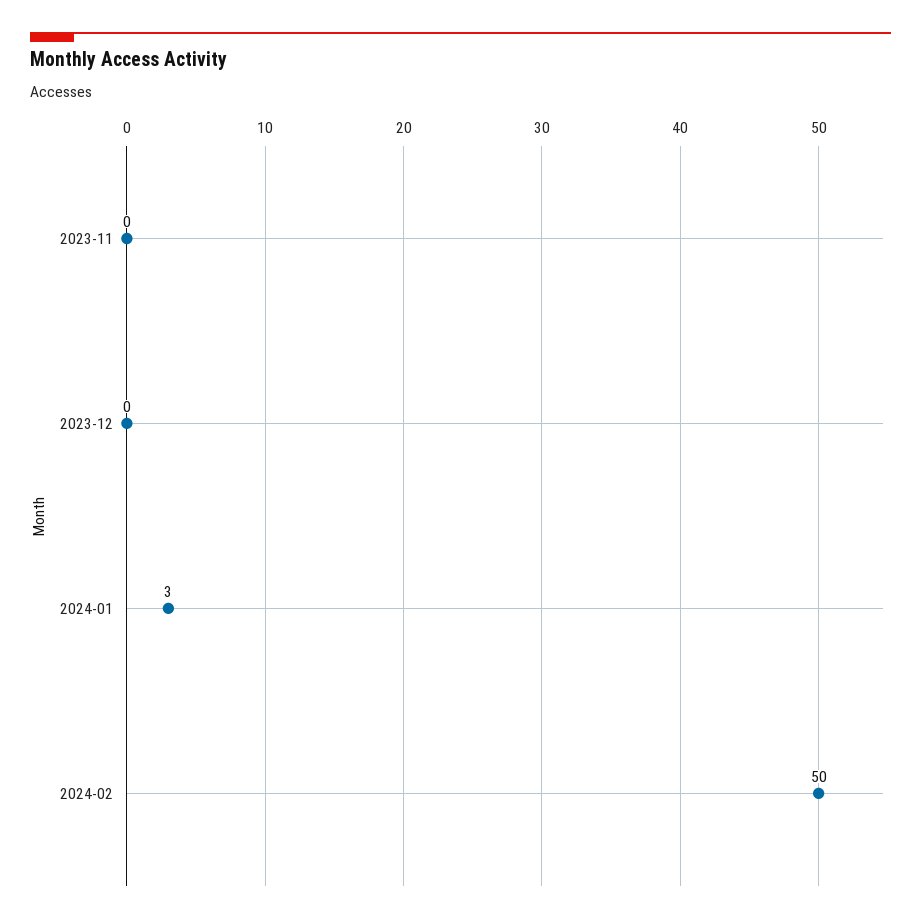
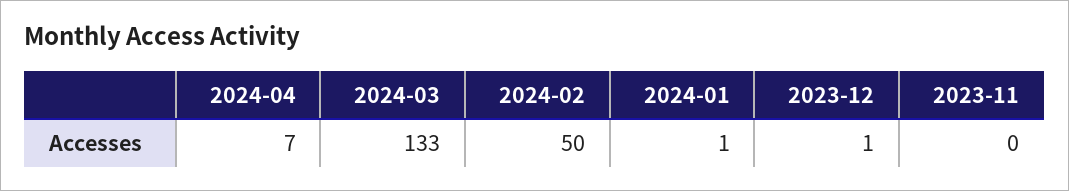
2023-12: 0 -> 1
2024-01: 3 -> 1
2024-04: none -> 7
2024-03: none -> 133

